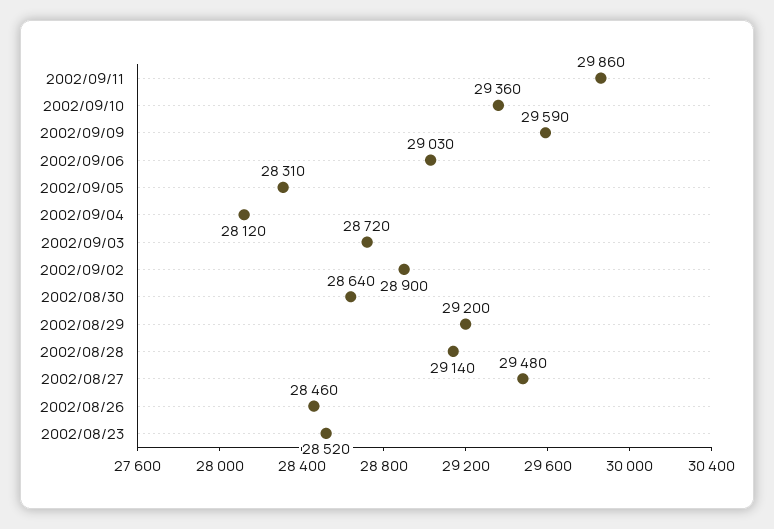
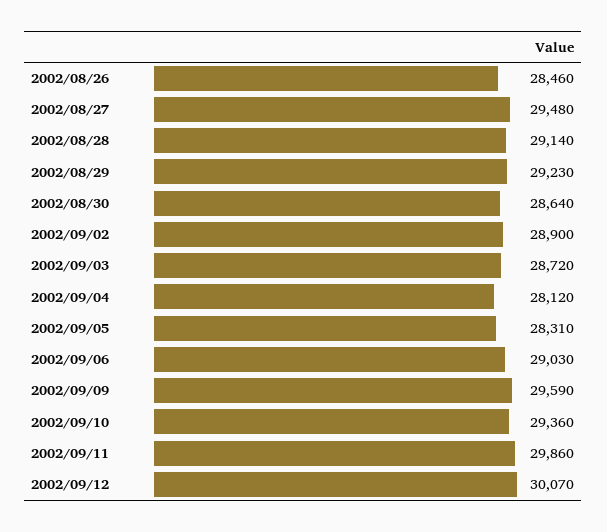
2002/08/29: 29200 -> 29230
2002/08/23: 28520 -> none
2002/09/12: none -> 30070

